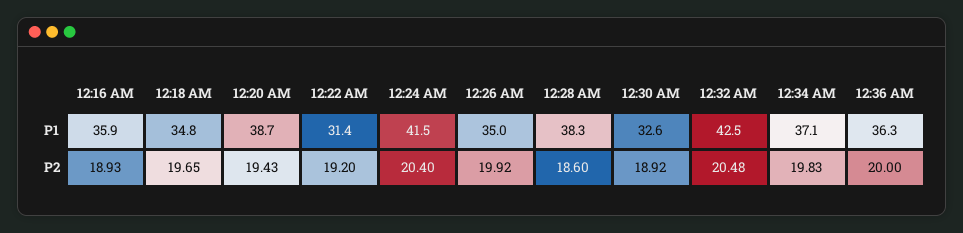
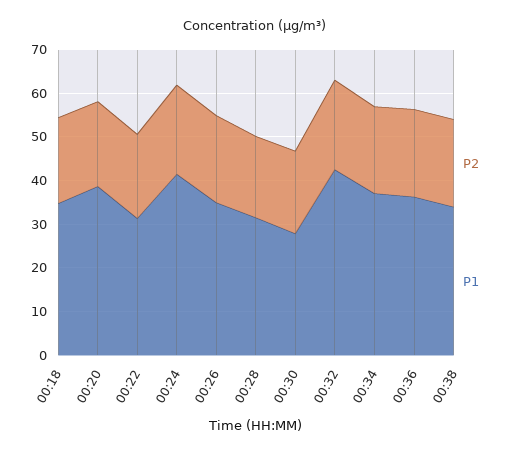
P1, 12:16 AM: 35.9 -> none
P1, 12:28 AM: 38.3 -> 32
P1, 12:30 AM: 32.6 -> 28
P2, 12:16 AM: 18.93 -> none
P2, 00:38: none -> 20
P1, 00:38: none -> 34

